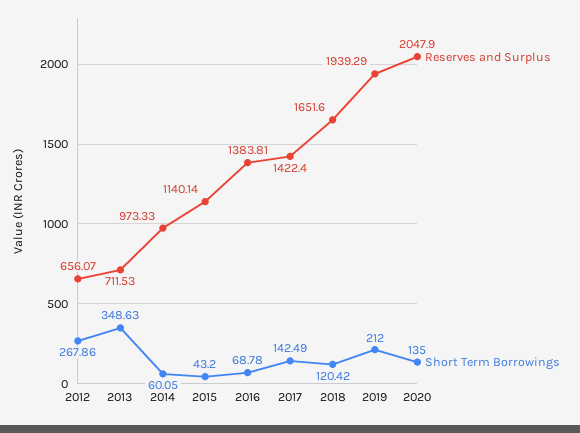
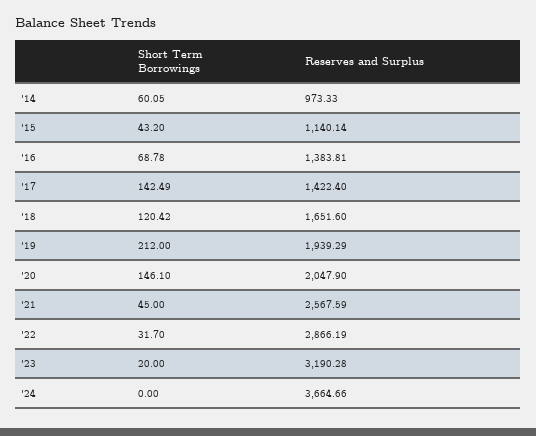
Reserves and Surplus, 2012: 656.07 -> none
Short Term Borrowings, 2012: 267.86 -> none
Reserves and Surplus, 2013: 711.53 -> none
Short Term Borrowings, 2013: 348.63 -> none
Short Term Borrowings, 2020: 135 -> 146.1
Short Term Borrowings, '21: none -> 45
Reserves and Surplus, '21: none -> 2567.59
Short Term Borrowings, '22: none -> 31.7
Reserves and Surplus, '22: none -> 2866.19
Short Term Borrowings, '23: none -> 20
Reserves and Surplus, '23: none -> 3190.28
Short Term Borrowings, '24: none -> 0
Reserves and Surplus, '24: none -> 3664.66

